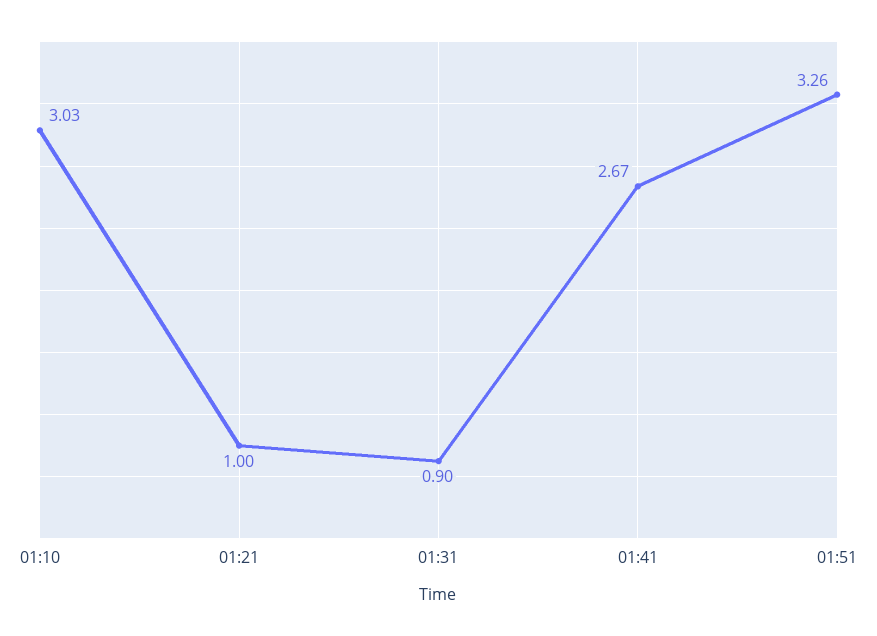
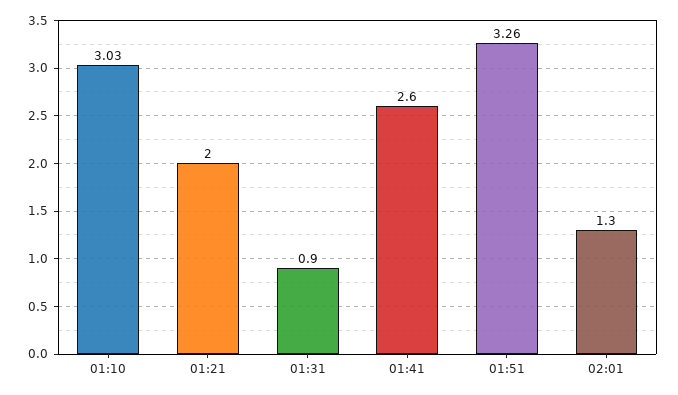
01:21: 1 -> 2
01:41: 2.67 -> 2.6
02:01: none -> 1.3

